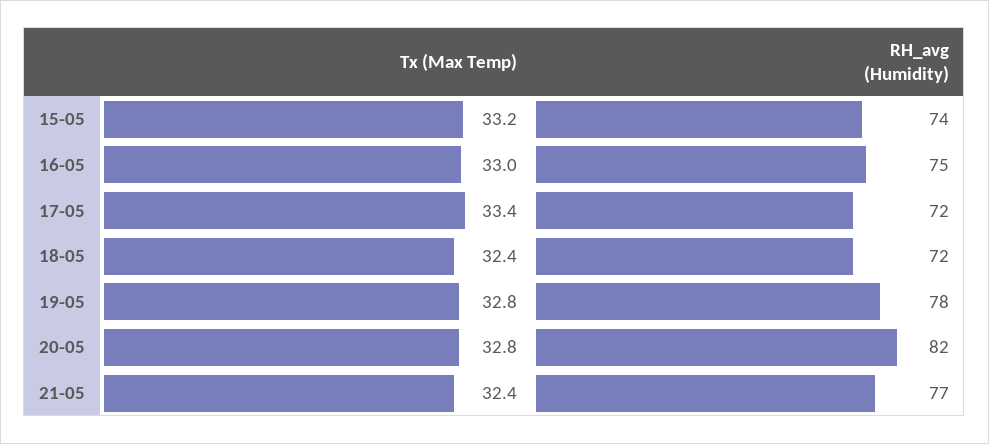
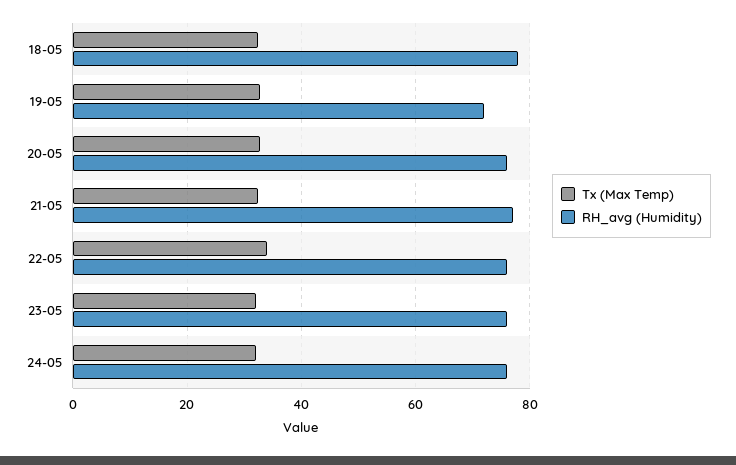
Tx (Max Temp), 15-05: 33.2 -> none
RH_avg (Humidity), 15-05: 74 -> none
Tx (Max Temp), 16-05: 33 -> none
RH_avg (Humidity), 16-05: 75 -> none
Tx (Max Temp), 17-05: 33.4 -> none
RH_avg (Humidity), 17-05: 72 -> none
RH_avg (Humidity), 18-05: 72 -> 78
RH_avg (Humidity), 19-05: 78 -> 72
RH_avg (Humidity), 20-05: 82 -> 76
Tx (Max Temp), 22-05: none -> 34
RH_avg (Humidity), 22-05: none -> 76
Tx (Max Temp), 23-05: none -> 32
RH_avg (Humidity), 23-05: none -> 76
Tx (Max Temp), 24-05: none -> 32
RH_avg (Humidity), 24-05: none -> 76

